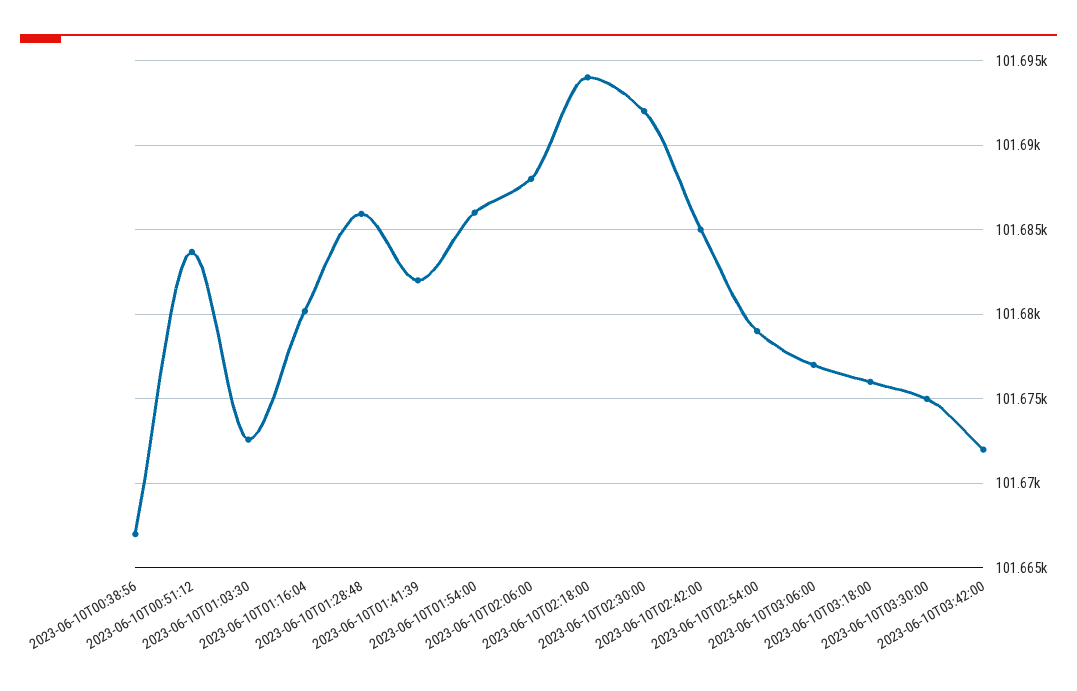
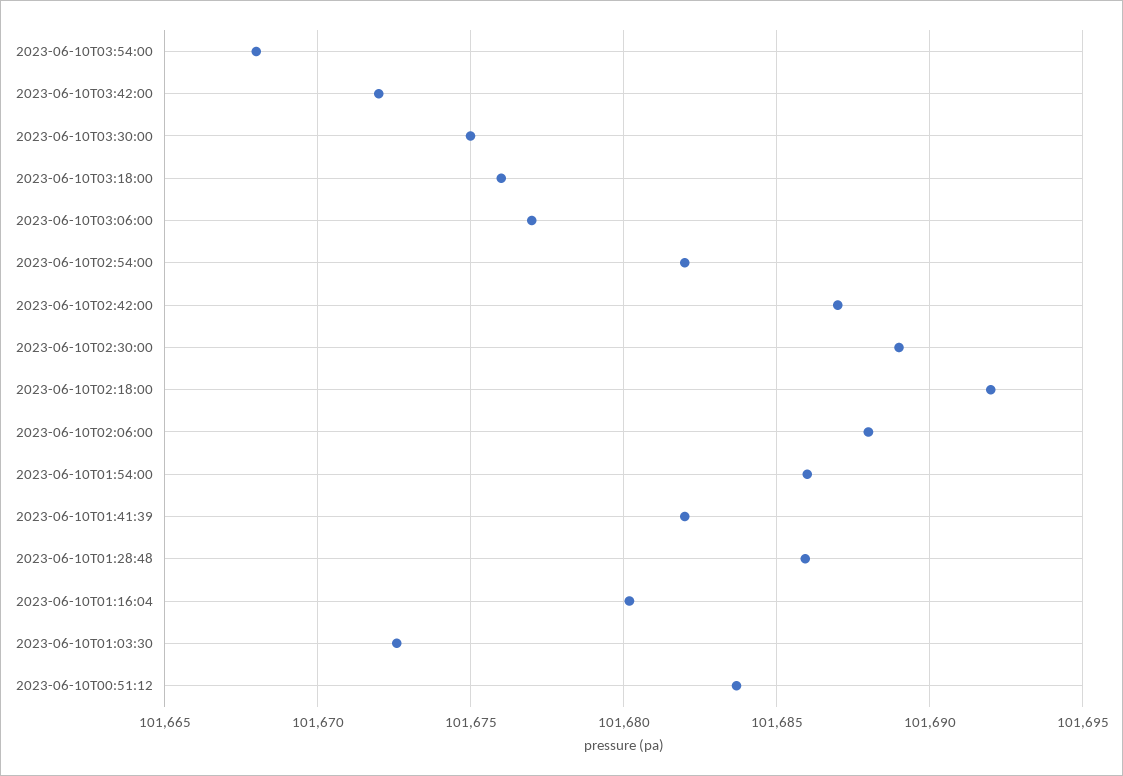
2023-06-10T00:38:56: 101667 -> none
2023-06-10T02:18:00: 101694 -> 101692
2023-06-10T02:30:00: 101692 -> 101689
2023-06-10T02:42:00: 101685 -> 101687
2023-06-10T02:54:00: 101679 -> 101682
2023-06-10T03:54:00: none -> 101668

